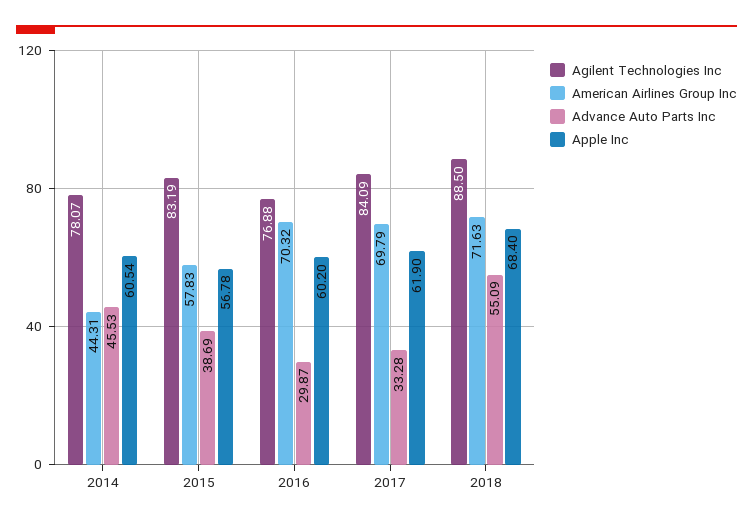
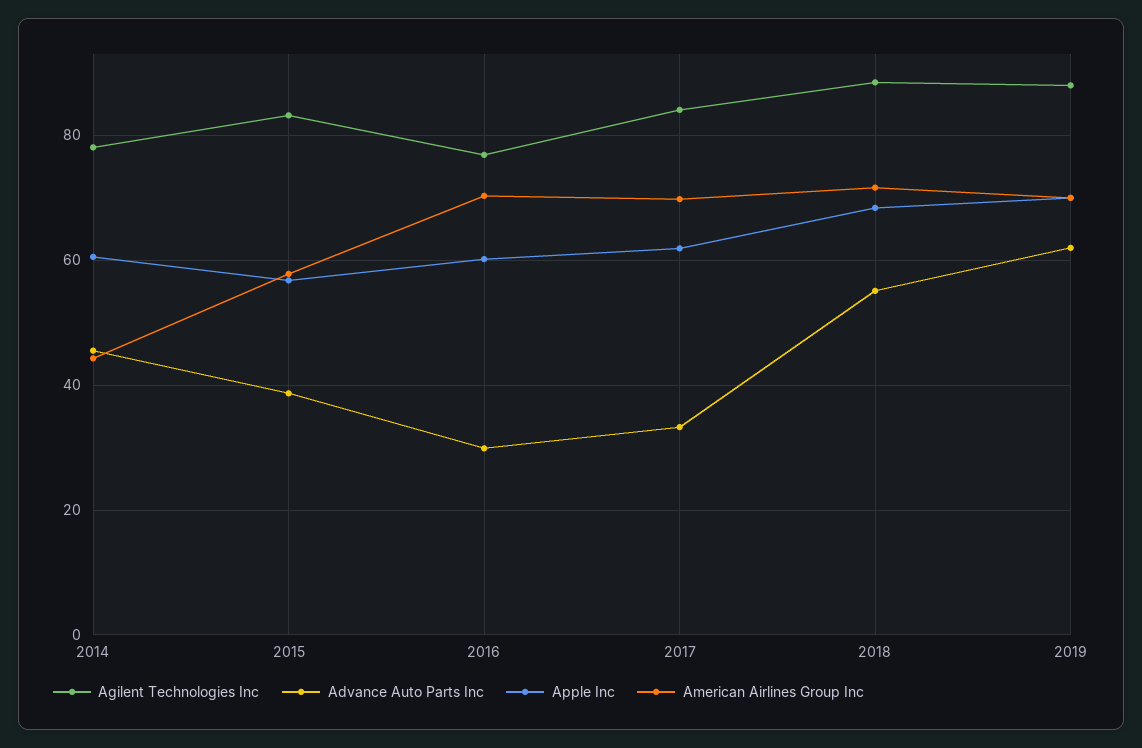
Agilent Technologies Inc, 2019: none -> 88
Advance Auto Parts Inc, 2019: none -> 62
Apple Inc, 2019: none -> 70
American Airlines Group Inc, 2019: none -> 70

